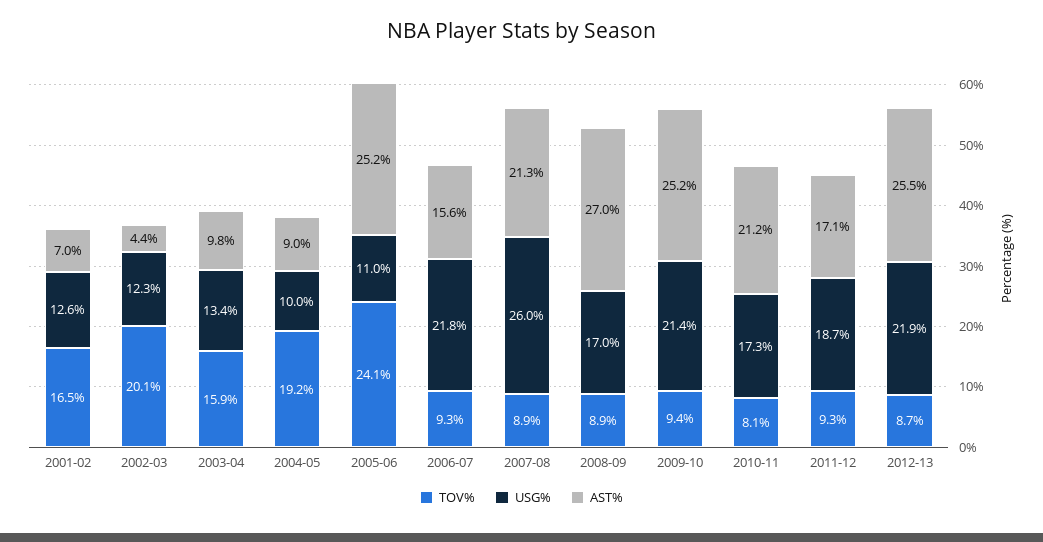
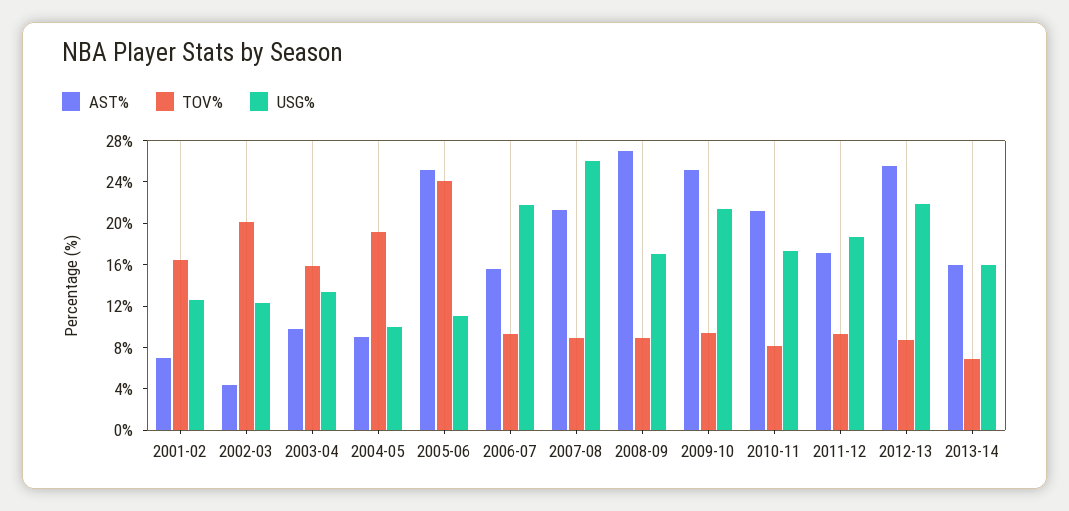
AST%, 2013-14: none -> 16
TOV%, 2013-14: none -> 7
USG%, 2013-14: none -> 16

